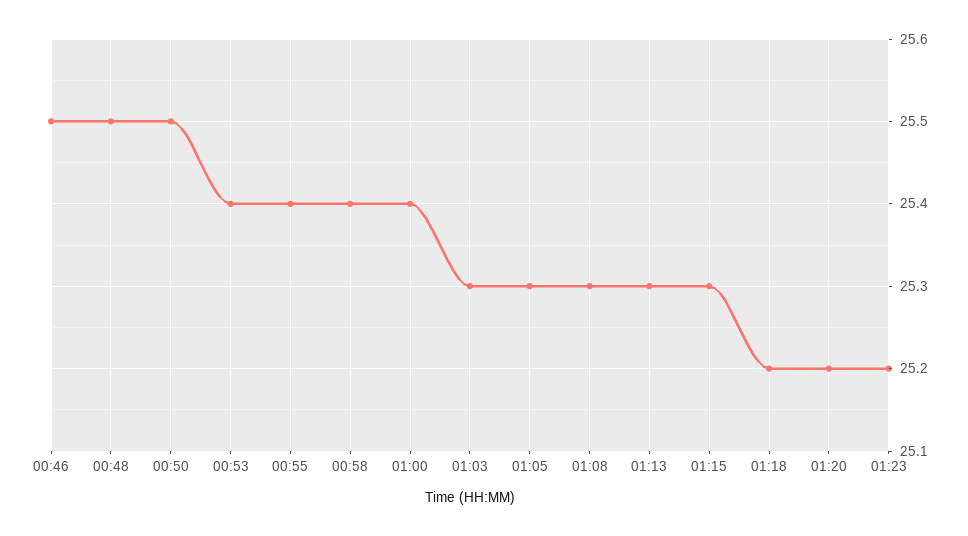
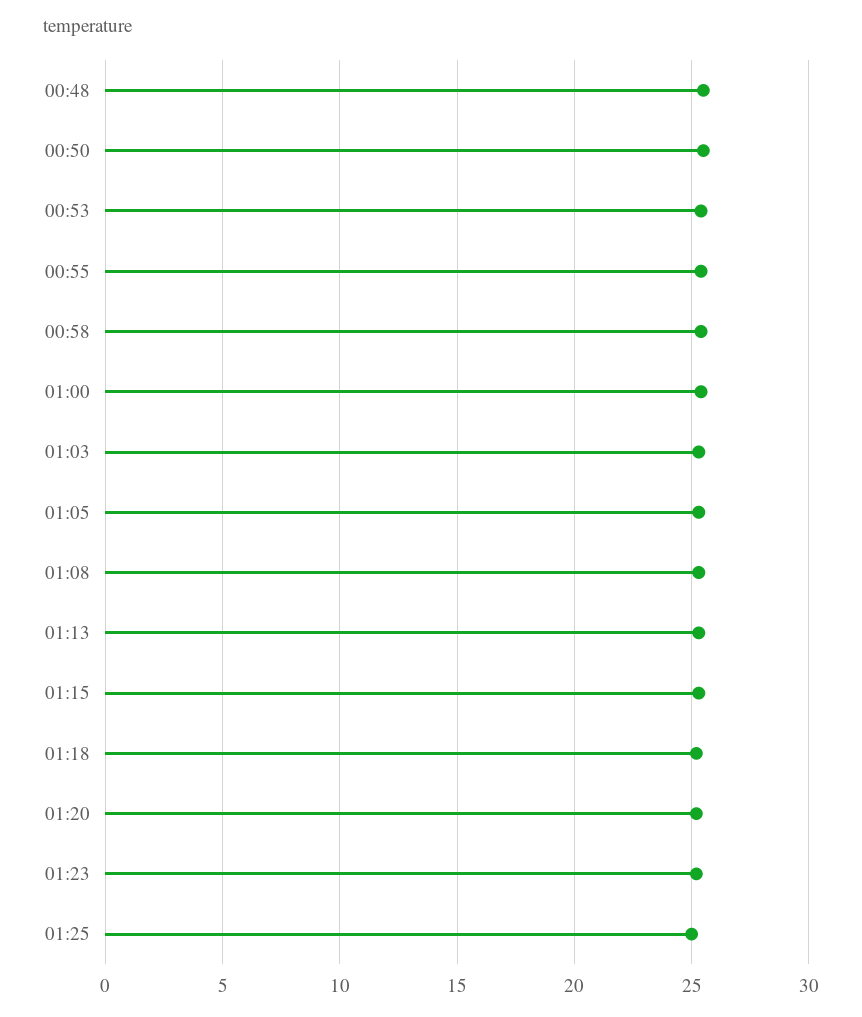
00:46: 25.5 -> none
01:25: none -> 25

